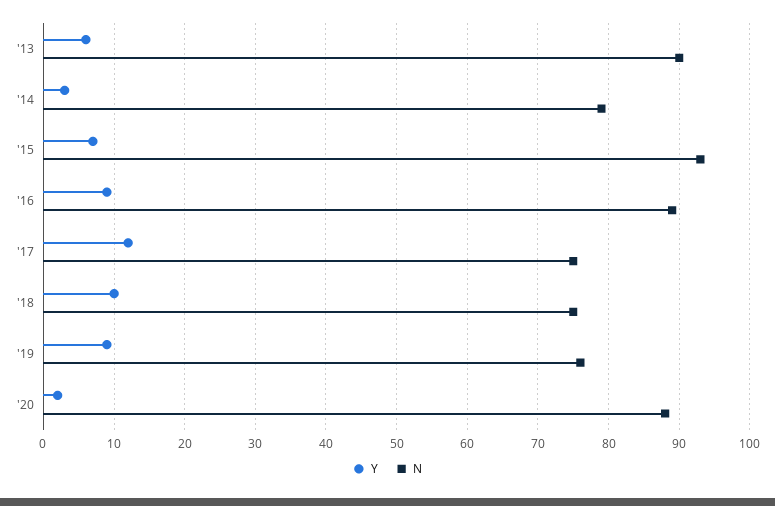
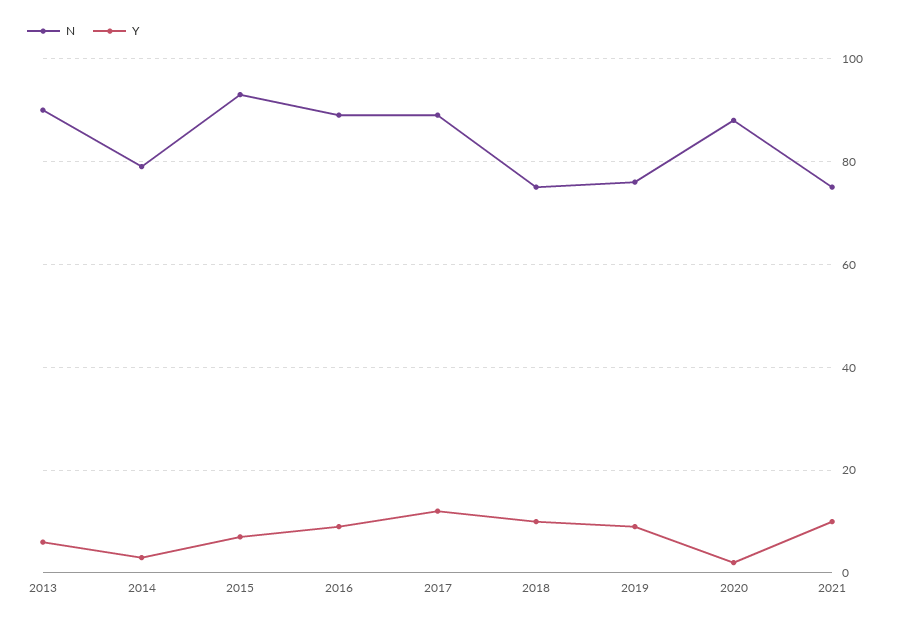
N, '17: 75 -> 90
N, 2021: none -> 75
Y, 2021: none -> 10

